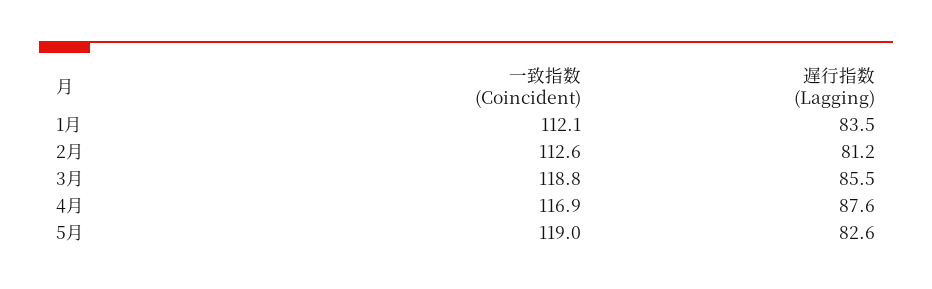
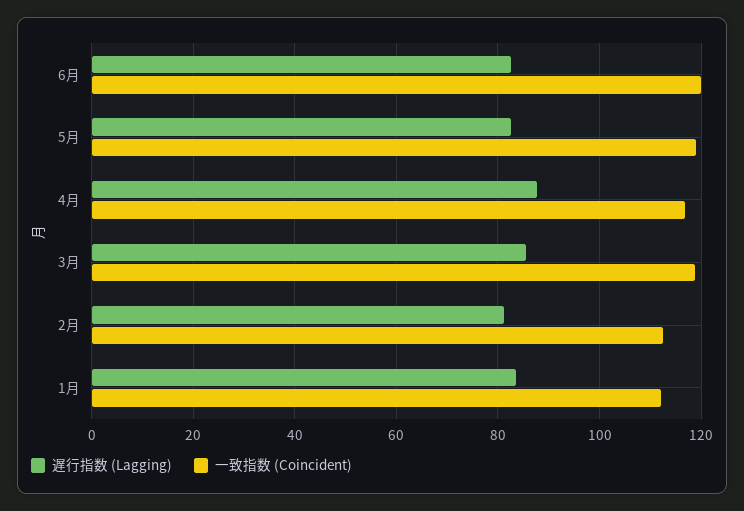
遅行指数 (Lagging), 6月: none -> 82
一致指数 (Coincident), 6月: none -> 120

